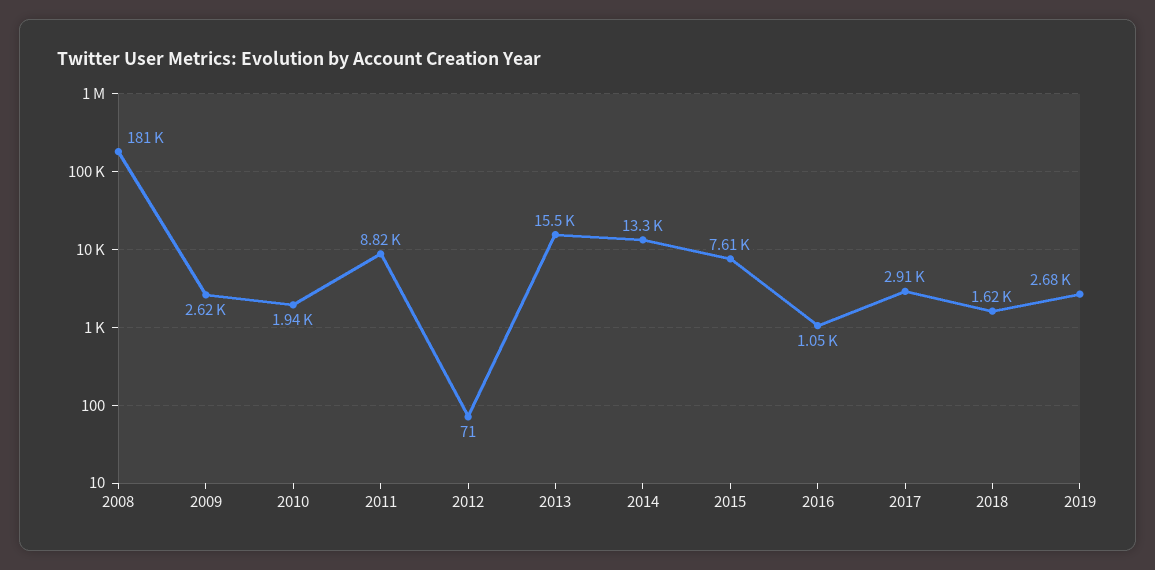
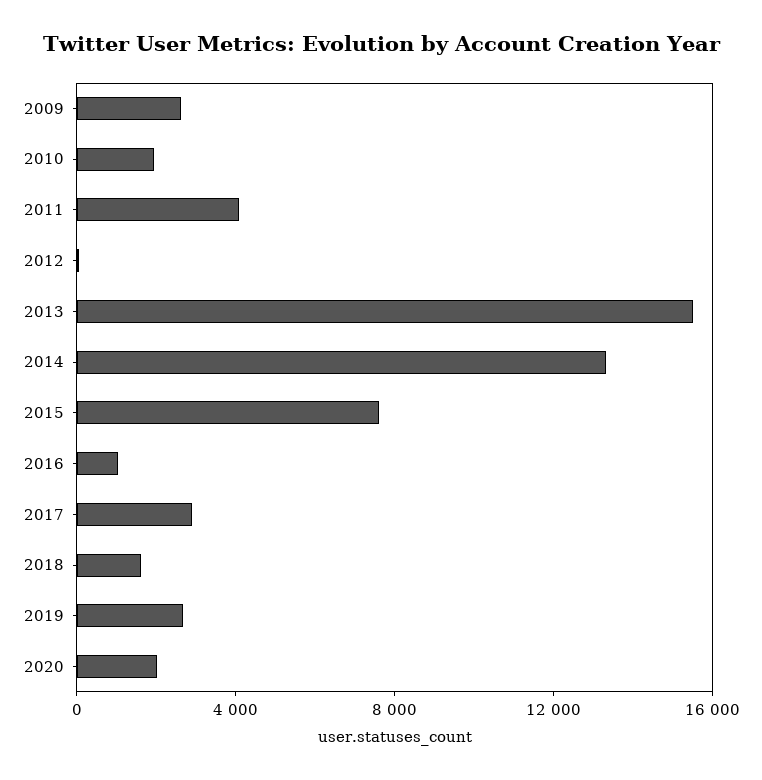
2008: 181000 -> none
2011: 8820 -> 4000
2020: none -> 2000

